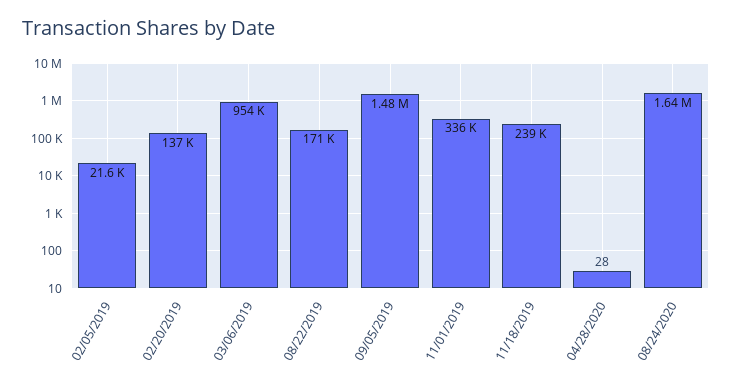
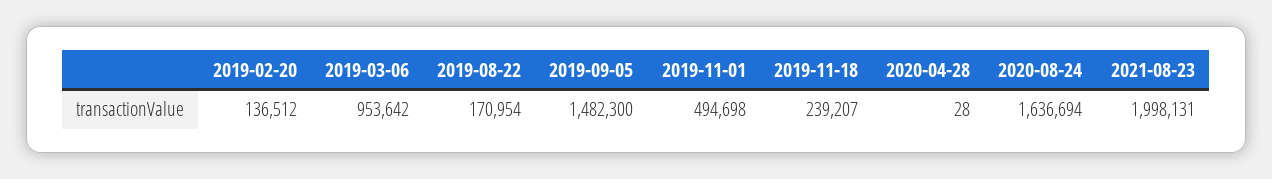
02/05/2019: 21600 -> none
11/01/2019: 336000 -> 494698
2021-08-23: none -> 1998131

